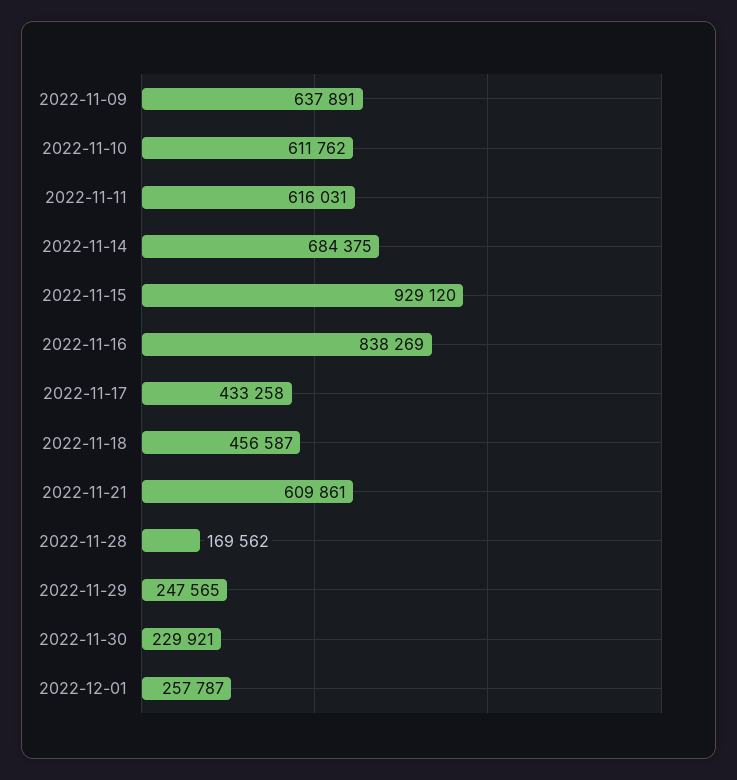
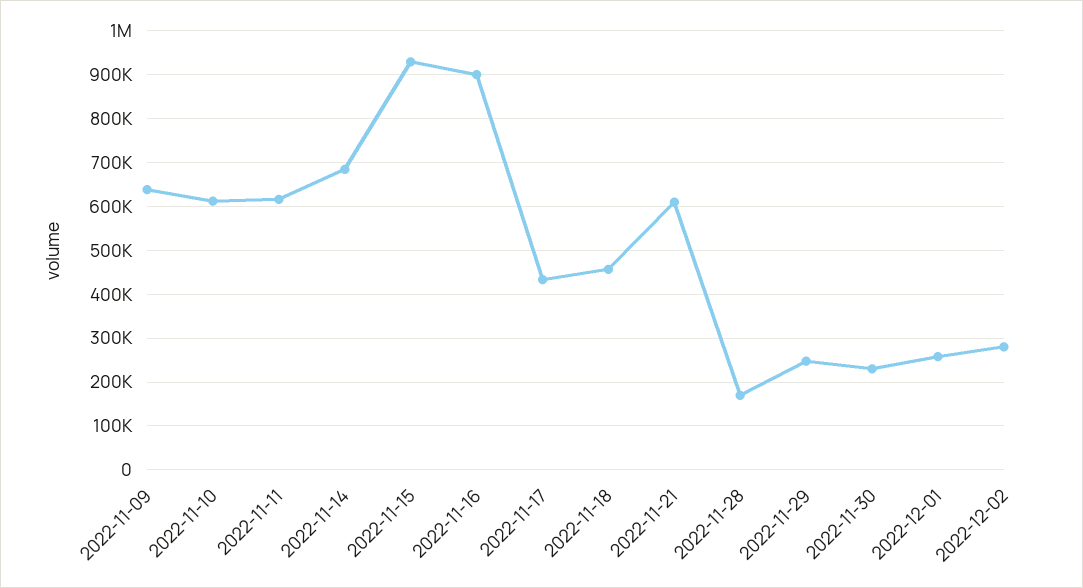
2022-11-16: 838269 -> 900000
2022-12-02: none -> 280000

